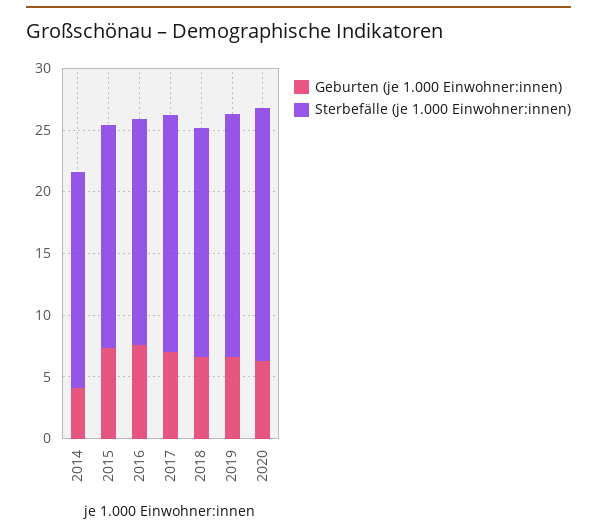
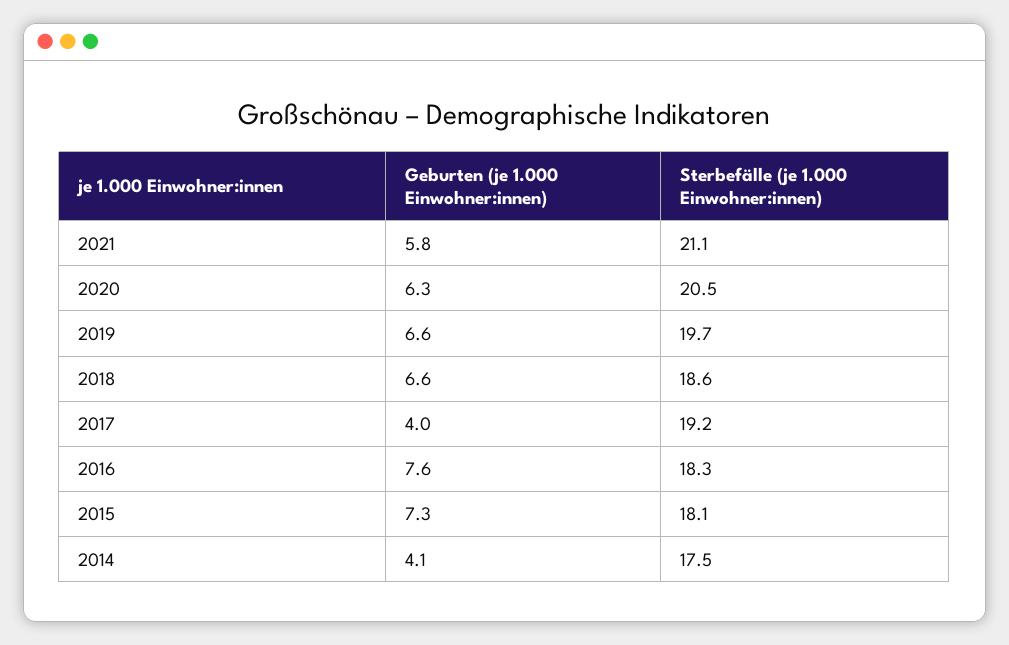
Geburten (je 1.000 Einwohner:innen), 2017: 7 -> 4
Geburten (je 1.000 Einwohner:innen), 2021: none -> 5.8
Sterbefälle (je 1.000 Einwohner:innen), 2021: none -> 21.1

